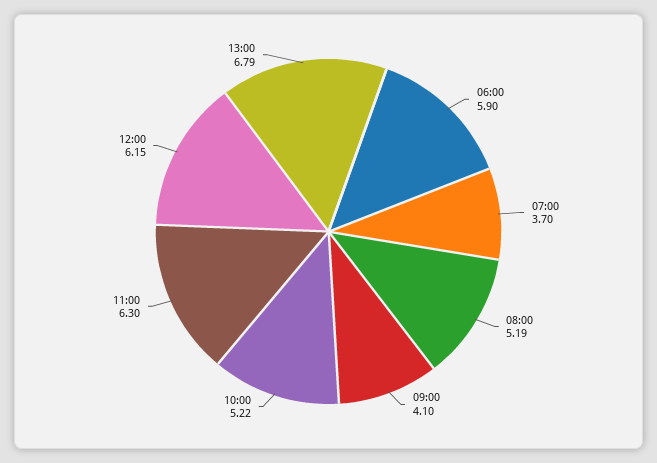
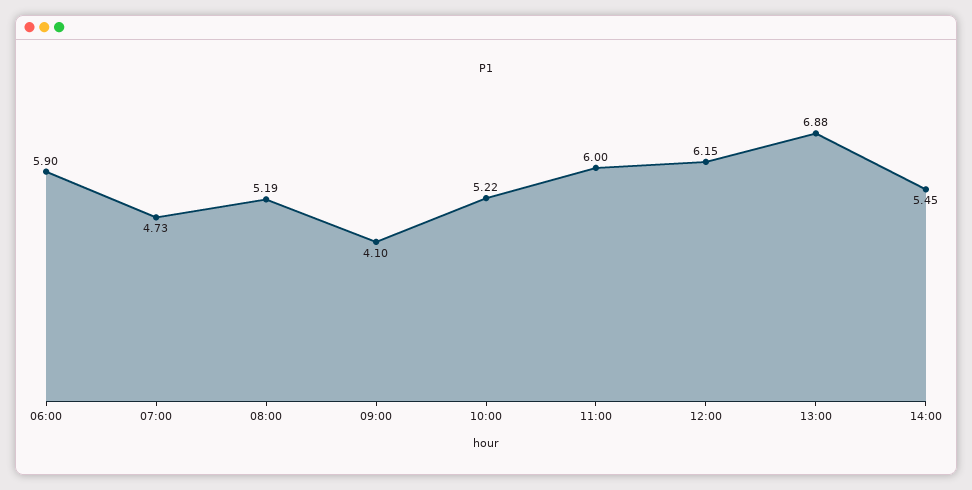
07:00: 3.7 -> 4.73
11:00: 6.3 -> 6
13:00: 6.79 -> 6.88
14:00: none -> 5.45

